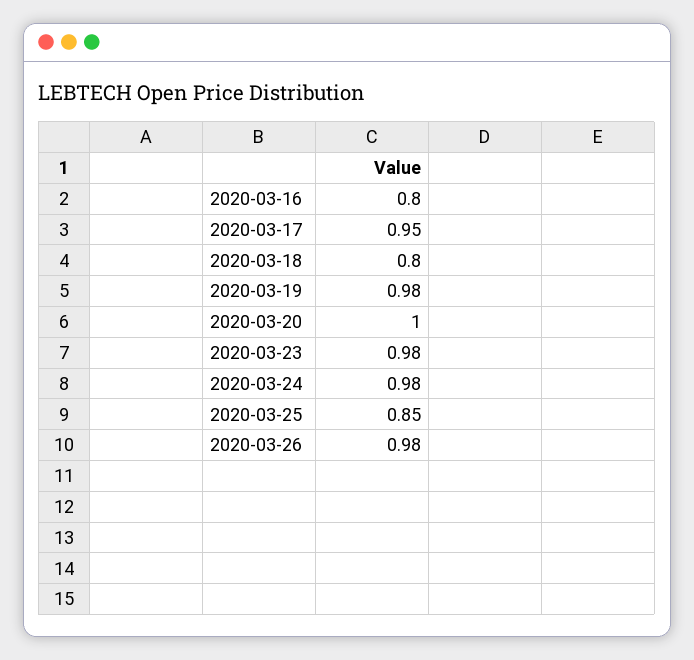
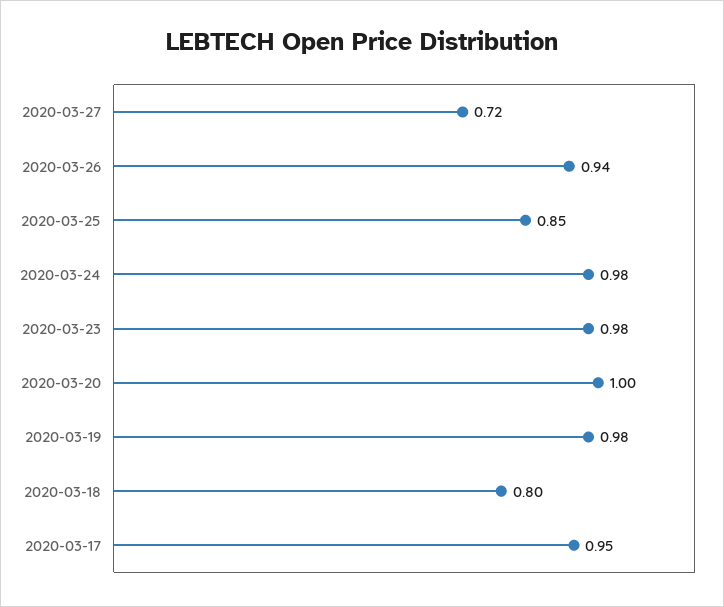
2020-03-16: 0.8 -> none
2020-03-26: 0.98 -> 0.94
2020-03-27: none -> 0.72

